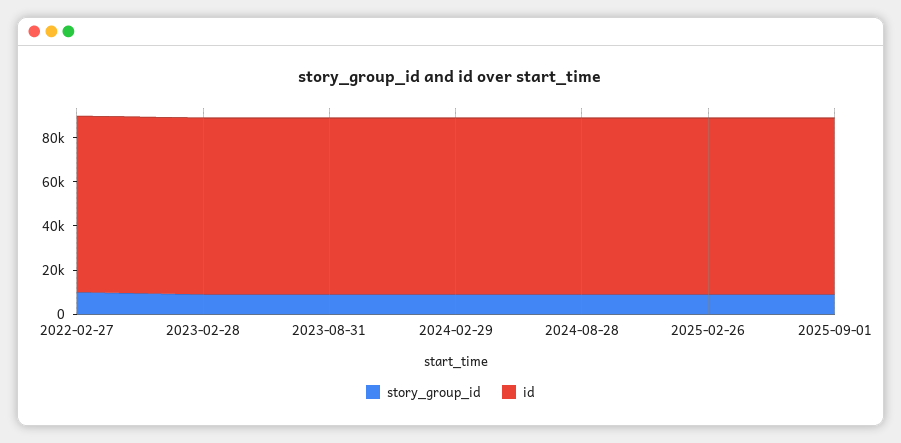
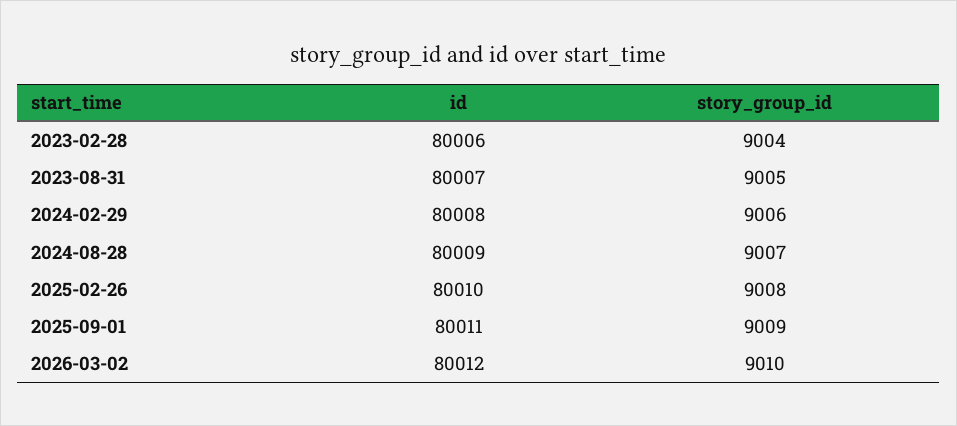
story_group_id, 2022-02-27: 10000 -> none
id, 2022-02-27: 80000 -> none
id, 2026-03-02: none -> 80012
story_group_id, 2026-03-02: none -> 9010

